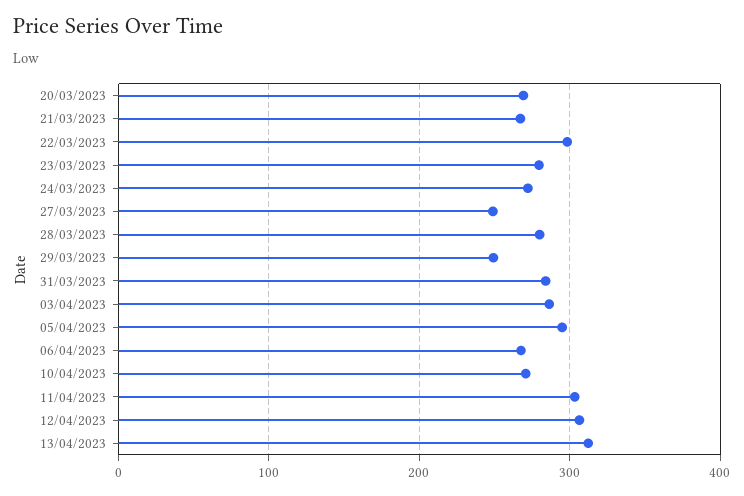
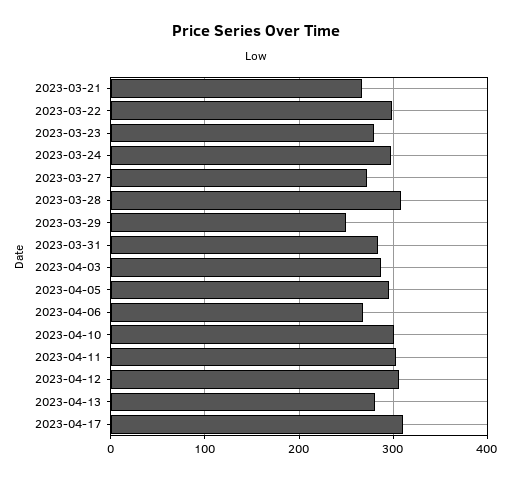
20/03/2023: 270 -> none
24/03/2023: 270 -> 300
27/03/2023: 250 -> 270
28/03/2023: 280 -> 310
10/04/2023: 270 -> 300
13/04/2023: 310 -> 280
2023-04-17: none -> 310

